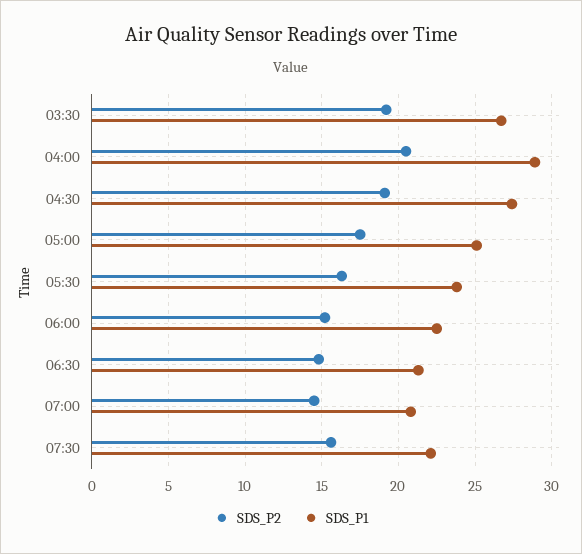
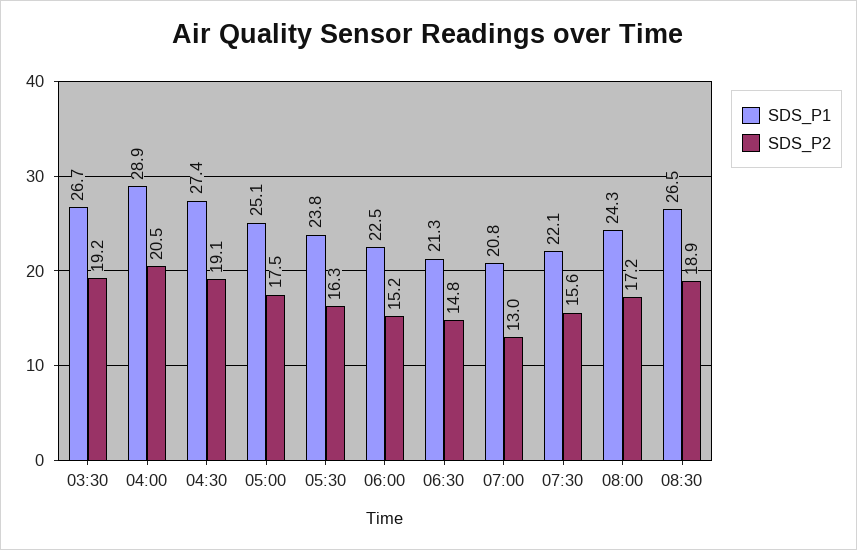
SDS_P2, 07:00: 14.5 -> 13
SDS_P1, 08:00: none -> 24.3
SDS_P2, 08:00: none -> 17.2
SDS_P1, 08:30: none -> 26.5
SDS_P2, 08:30: none -> 18.9

